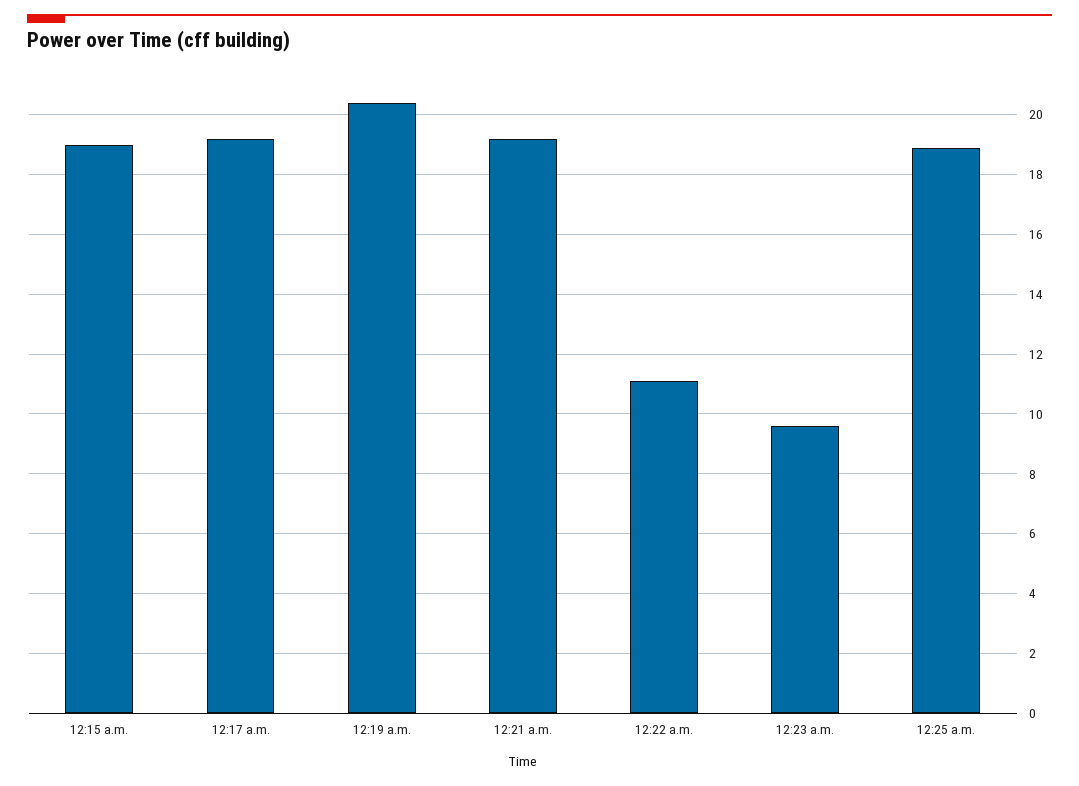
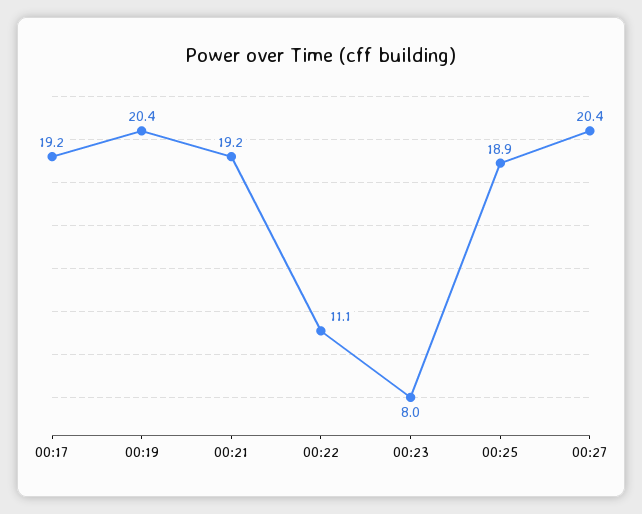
12:15 a.m.: 19 -> none
12:23 a.m.: 9.5 -> 8
00:27: none -> 20.4

